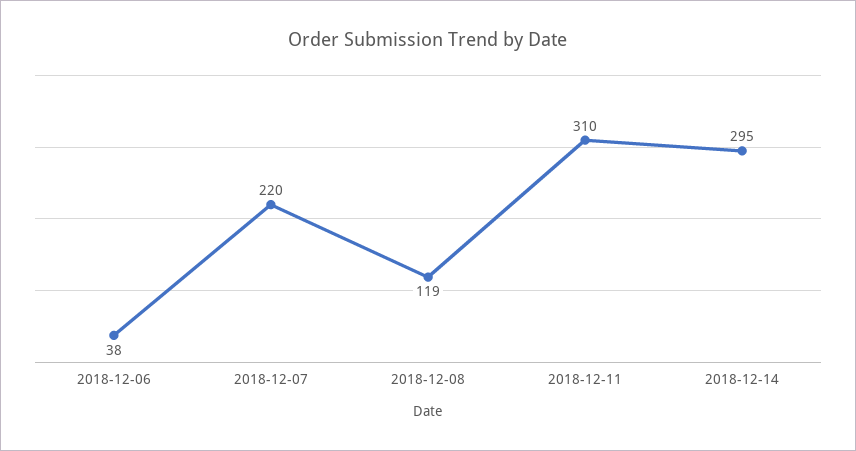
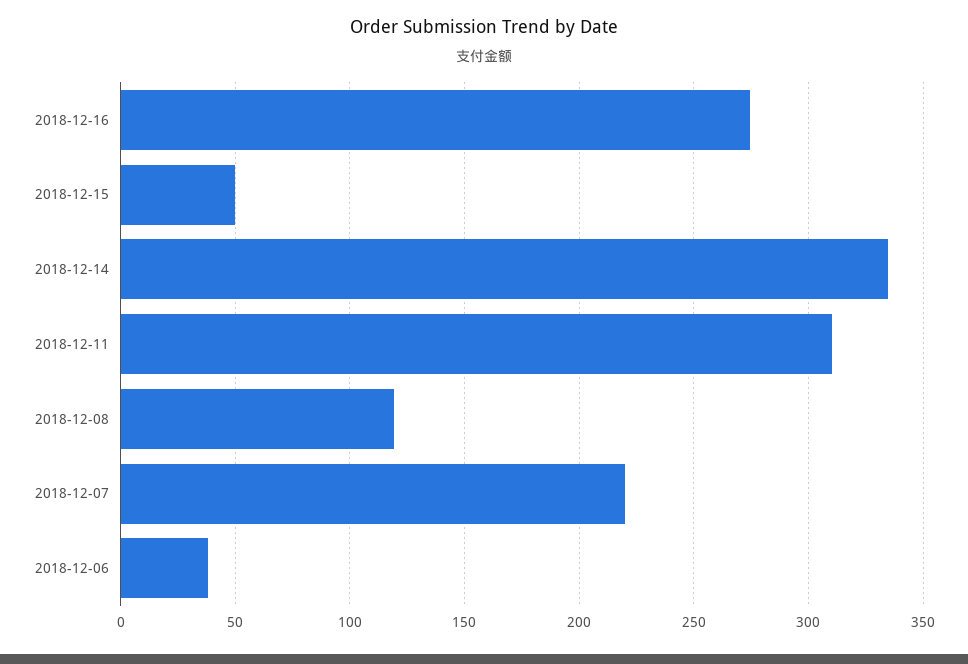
2018-12-14: 295 -> 335
2018-12-16: none -> 275
2018-12-15: none -> 50

